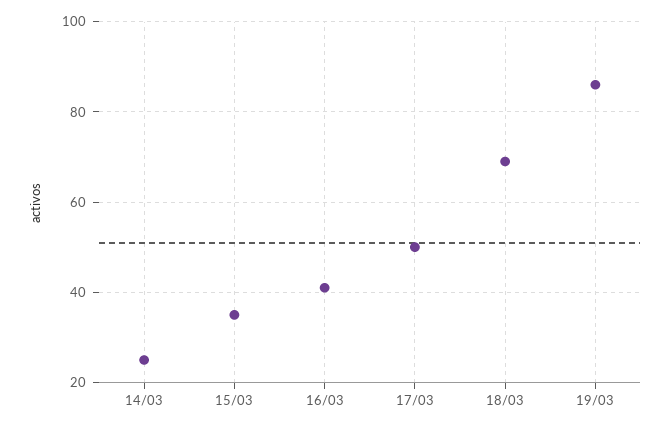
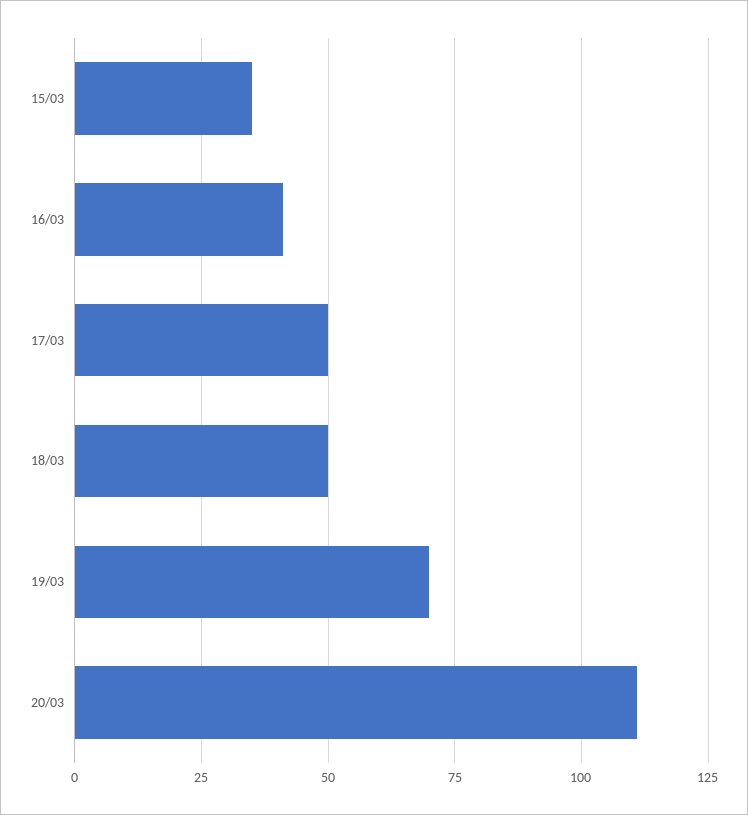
14/03: 25 -> none
18/03: 70 -> 50
19/03: 85 -> 70
20/03: none -> 110

